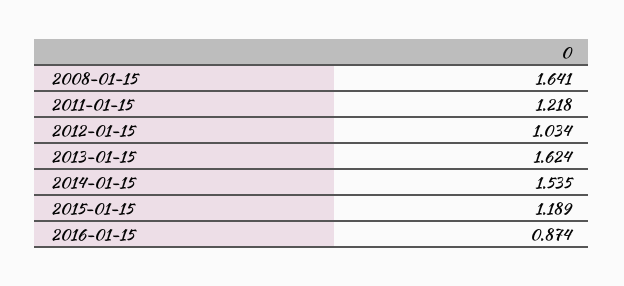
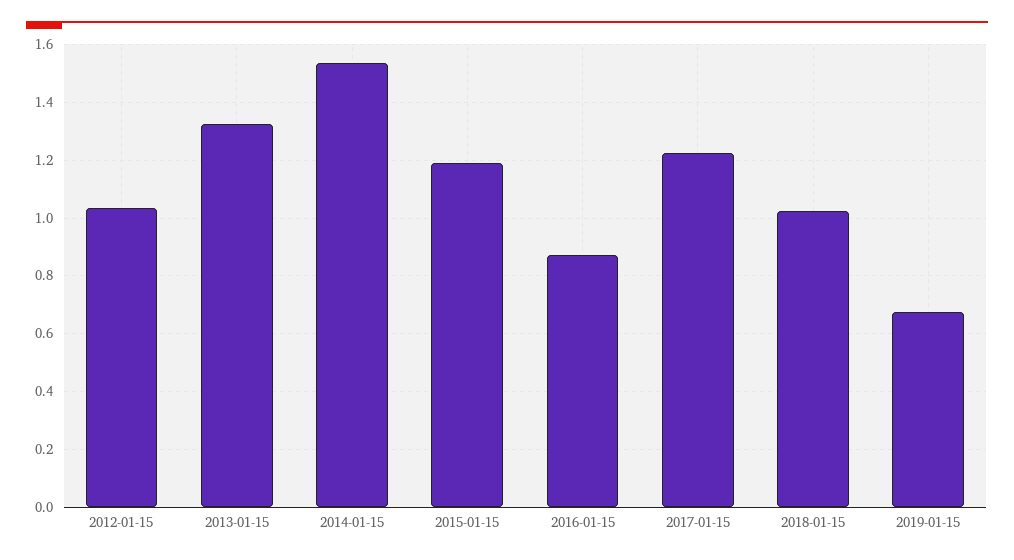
2008-01-15: 1.641 -> none
2011-01-15: 1.218 -> none
2013-01-15: 1.624 -> 1.325
2017-01-15: none -> 1.225
2018-01-15: none -> 1.025
2019-01-15: none -> 0.675

